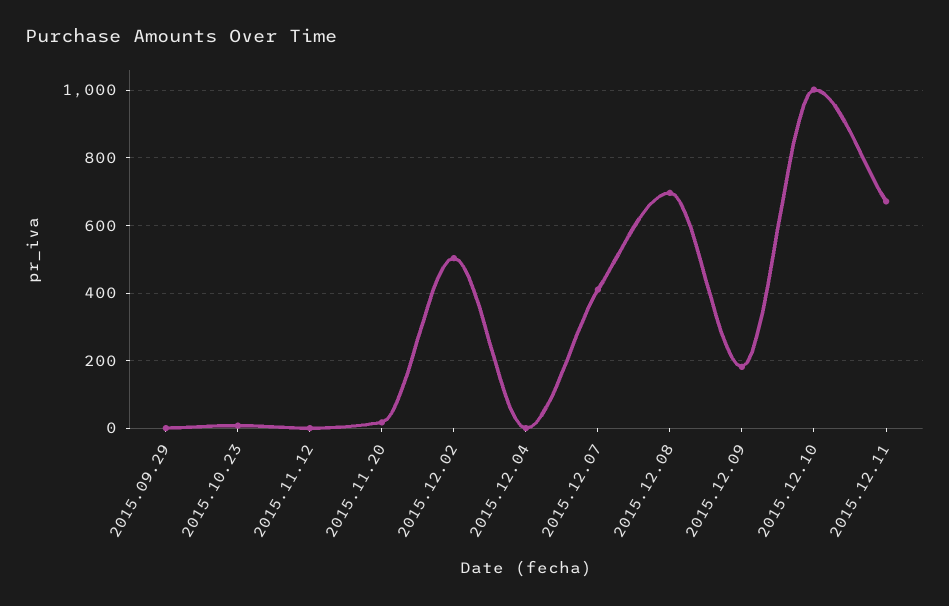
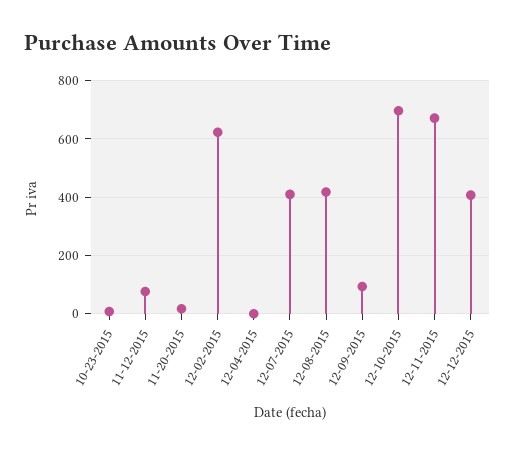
2015.09.29: 0 -> none
2015.11.12: 0 -> 75
2015.12.02: 500 -> 625
2015.12.08: 700 -> 425
2015.12.09: 180 -> 100
2015.12.10: 1000 -> 700
12-12-2015: none -> 400

